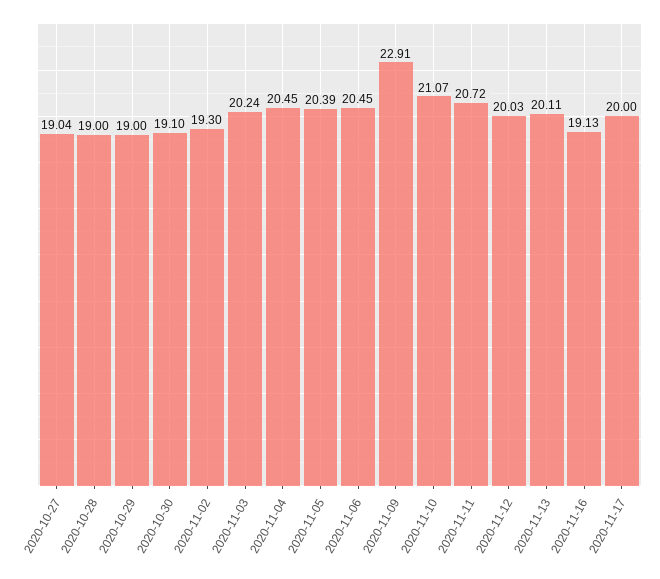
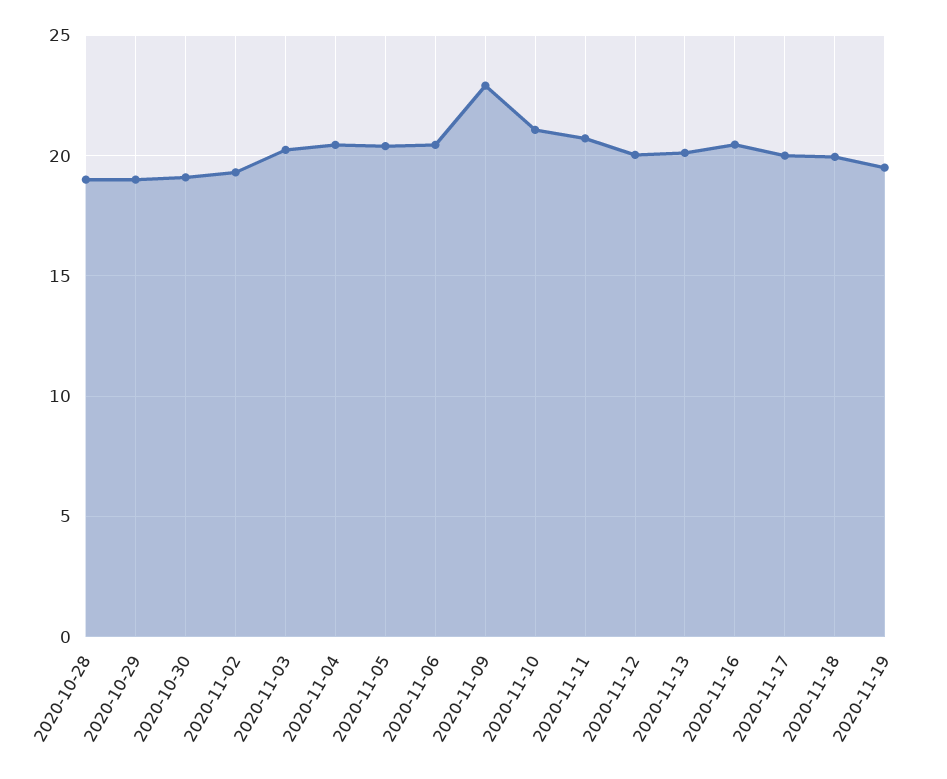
2020-10-27: 19.04 -> none
2020-11-16: 19.13 -> 20.5
2020-11-18: none -> 20
2020-11-19: none -> 19.5

